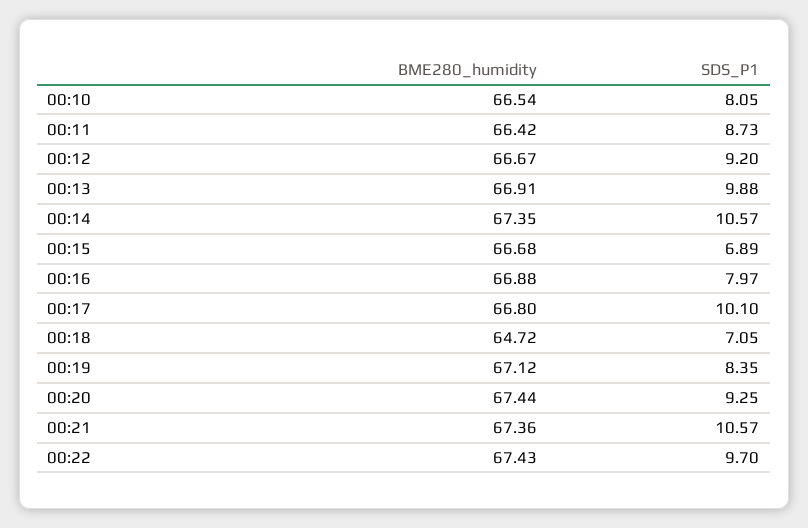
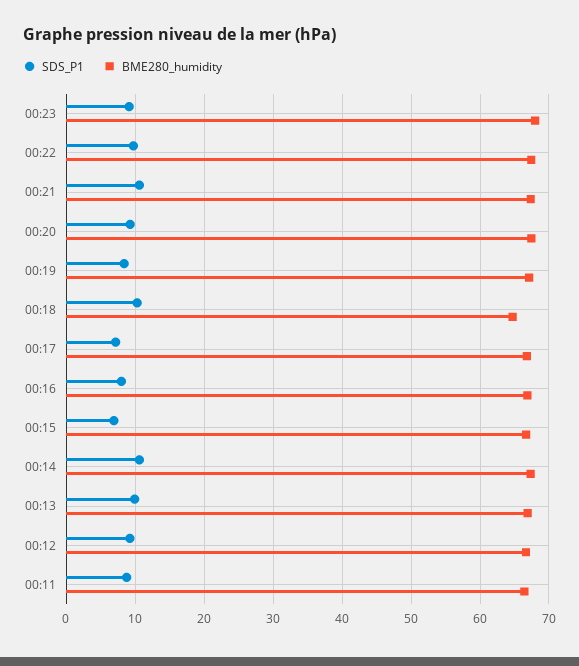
BME280_humidity, 00:10: 66.54 -> none
SDS_P1, 00:10: 8.05 -> none
SDS_P1, 00:17: 10.1 -> 7
SDS_P1, 00:18: 7.05 -> 10
SDS_P1, 00:23: none -> 9
BME280_humidity, 00:23: none -> 68

